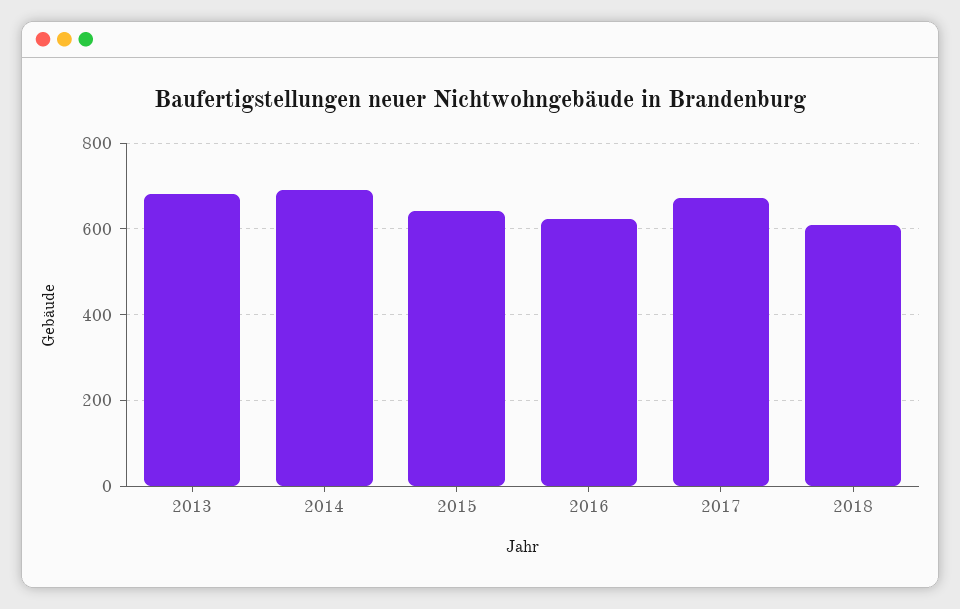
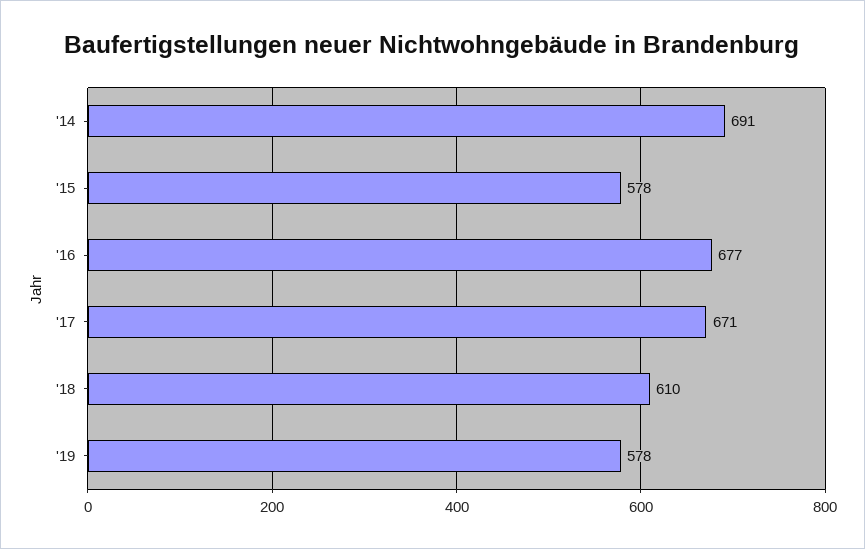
2013: 680 -> none
2015: 640 -> 578
2016: 620 -> 677
'19: none -> 578

